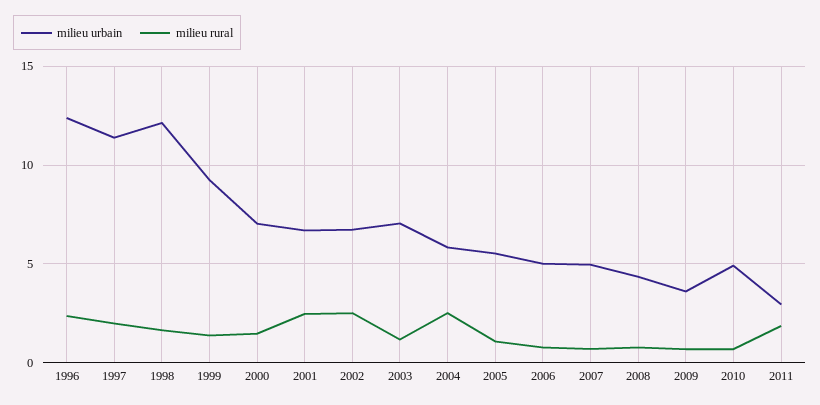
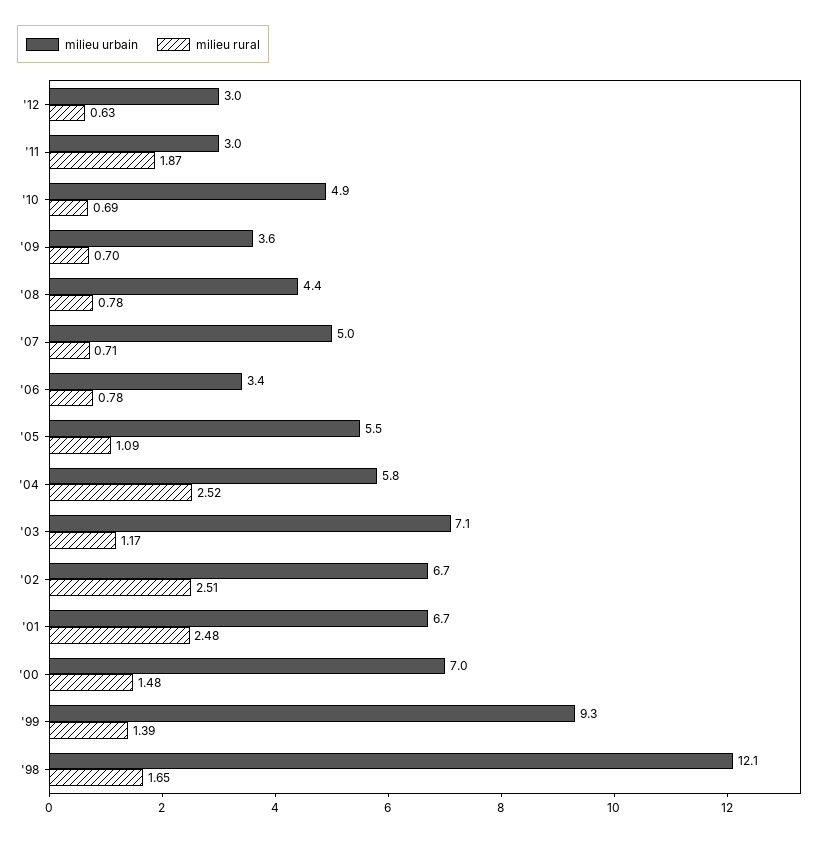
milieu urbain, 1996: 12.5 -> none
milieu rural, 1996: 2.5 -> none
milieu urbain, 1997: 11.5 -> none
milieu rural, 1997: 2 -> none
milieu urbain, 2006: 5 -> 3.4
milieu urbain, '12: none -> 3
milieu rural, '12: none -> 0.63

